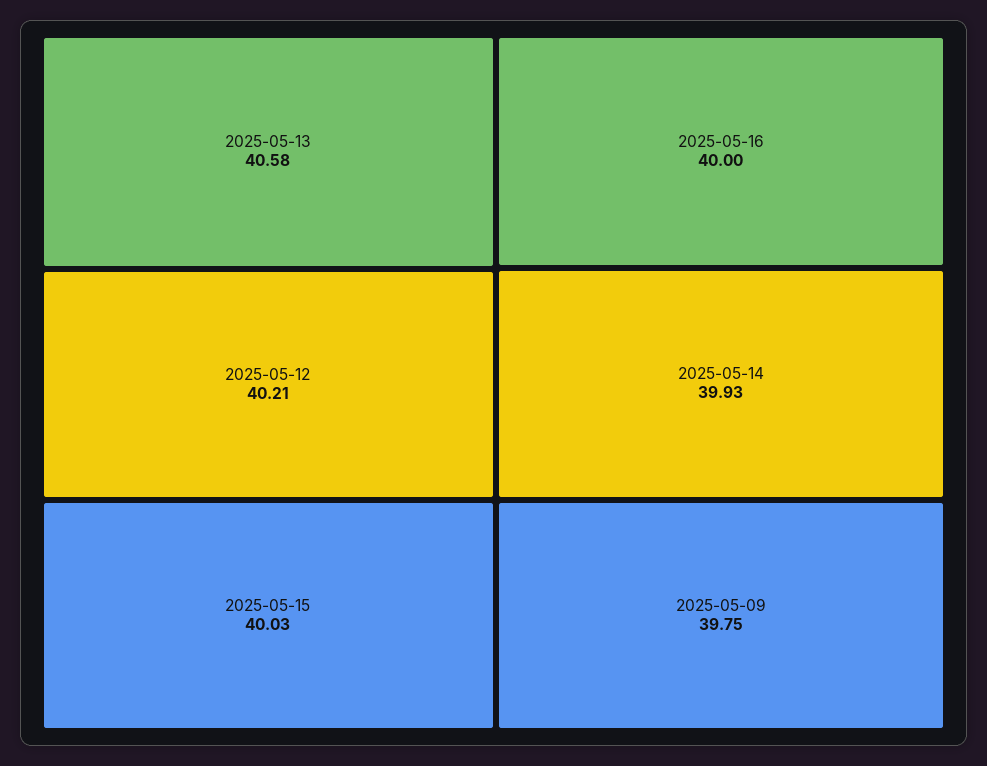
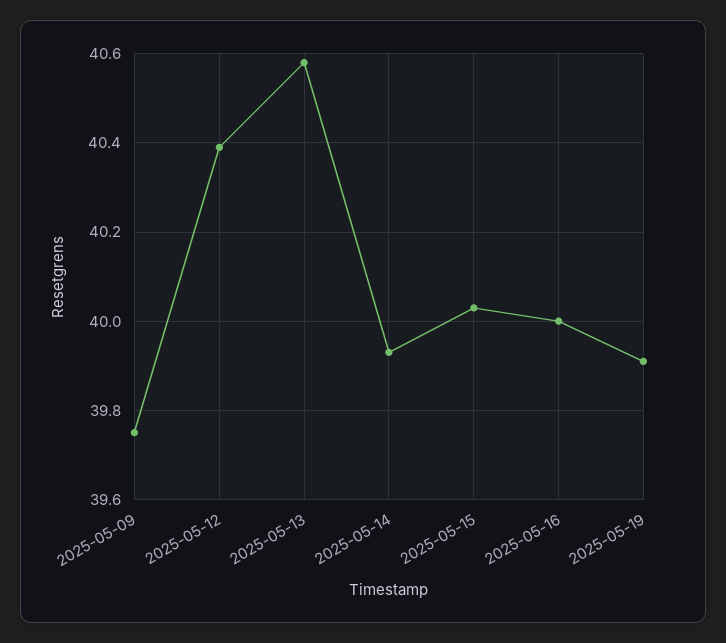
2025-05-12: 40.21 -> 40.4
2025-05-19: none -> 39.9

